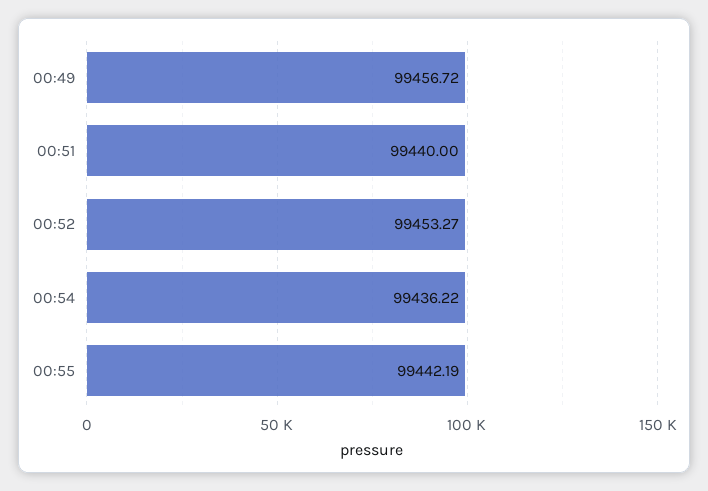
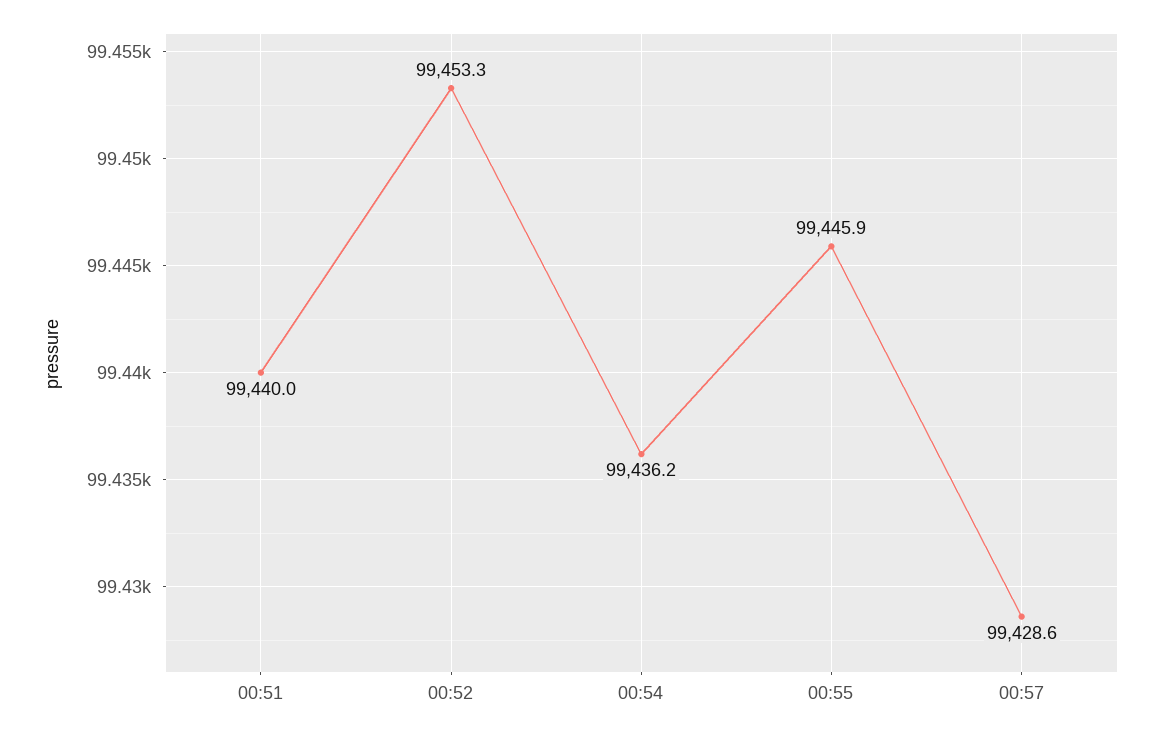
00:49: 99456.72 -> none
00:55: 99442.19 -> 99445.9
00:57: none -> 99428.6

